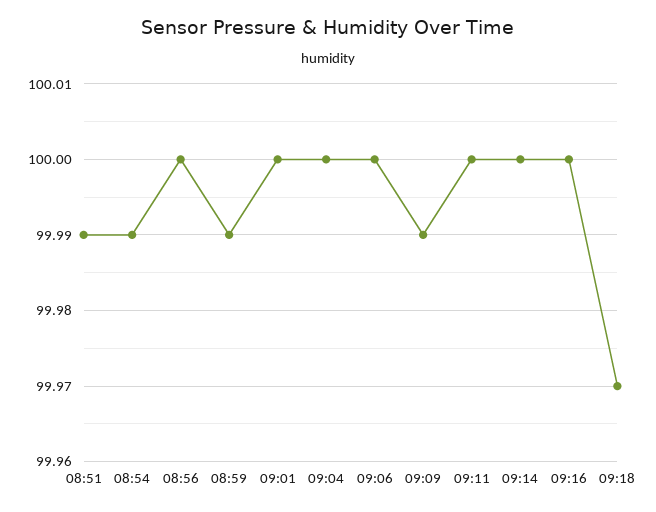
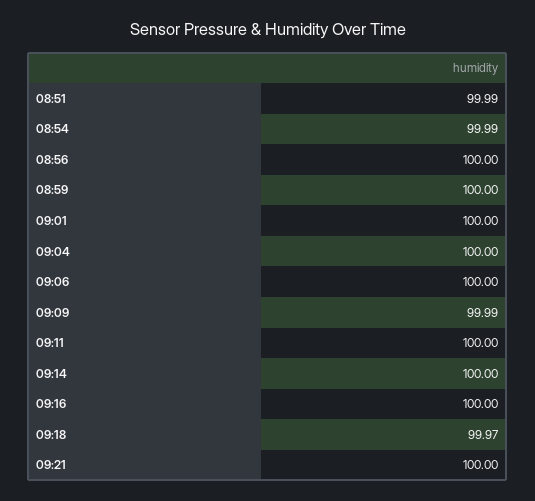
08:59: 99.99 -> 100
09:21: none -> 100

